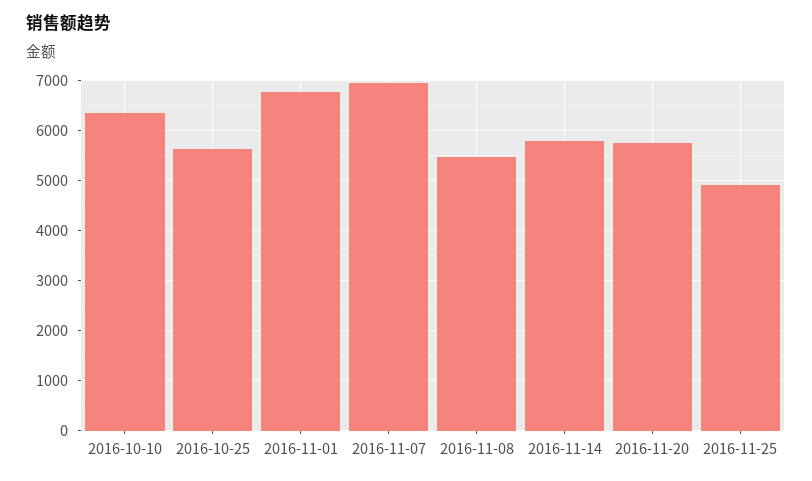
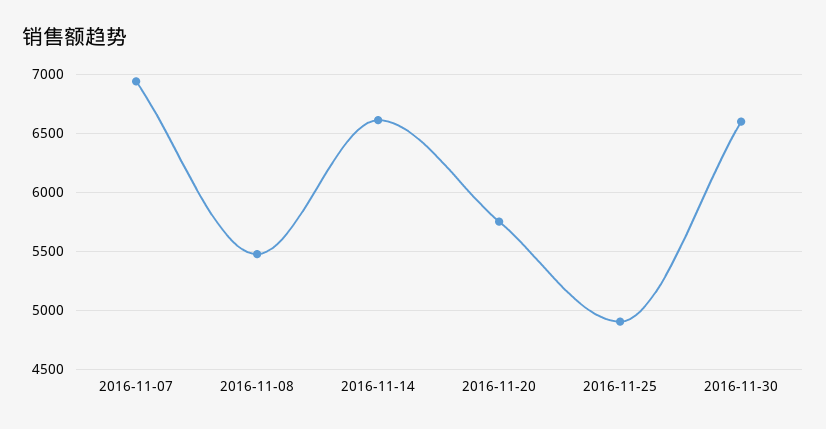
2016-10-10: 6400 -> none
2016-10-25: 5600 -> none
2016-11-01: 6800 -> none
2016-11-14: 5800 -> 6600
2016-11-30: none -> 6600

